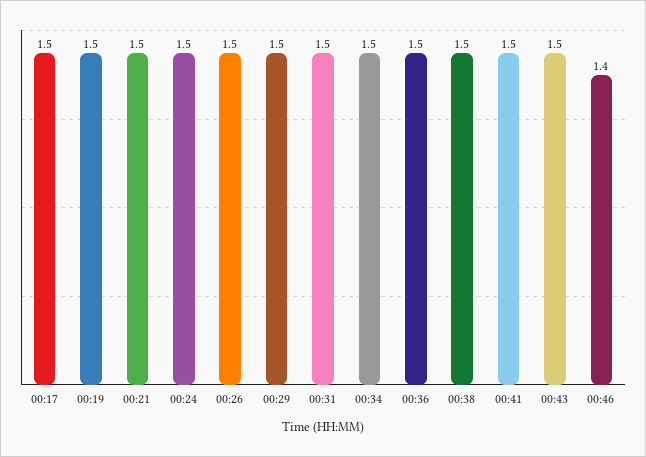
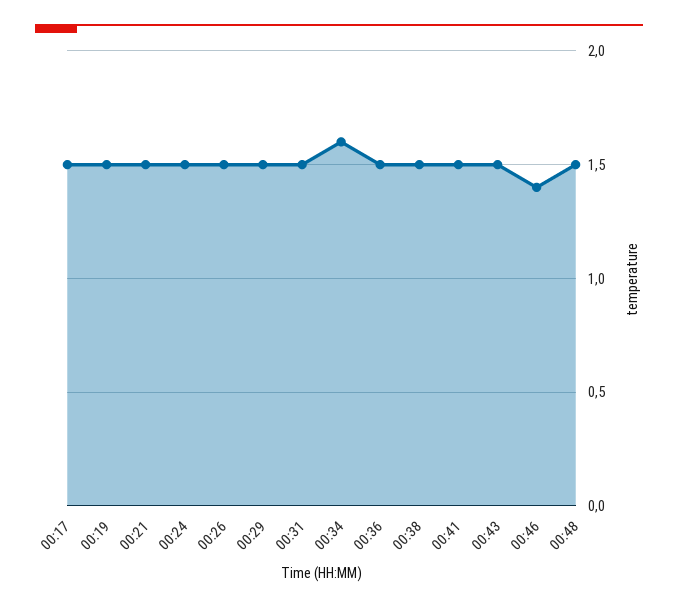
00:34: 1.5 -> 1.6
00:48: none -> 1.5

